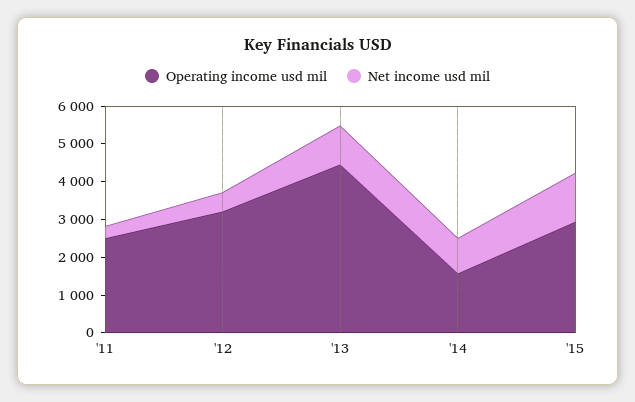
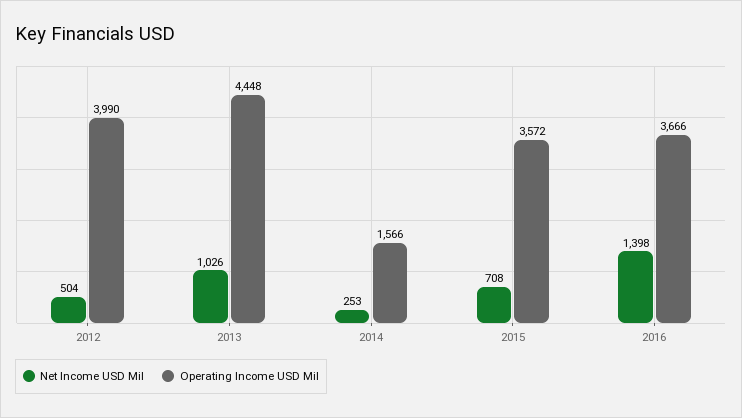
Operating income usd mil, '11: 2500 -> none
Net income usd mil, '11: 250 -> none
Operating income usd mil, '12: 3250 -> 3990
Net income usd mil, '14: 1000 -> 253
Operating income usd mil, '15: 3000 -> 3572
Net income usd mil, '15: 1250 -> 708
Net income usd mil, 2016: none -> 1398
Operating income usd mil, 2016: none -> 3666

